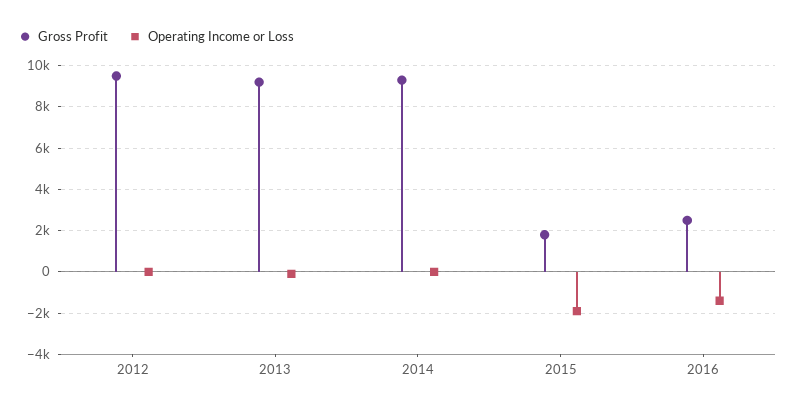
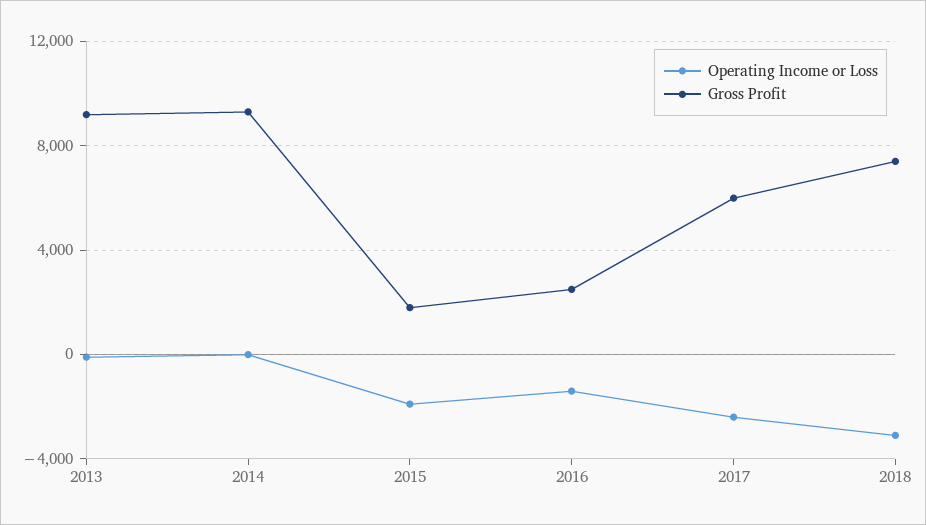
Gross Profit, 2012: 9500 -> none
Operating Income or Loss, 2012: 0 -> none
Operating Income or Loss, 2017: none -> -2500
Gross Profit, 2017: none -> 6000
Operating Income or Loss, 2018: none -> -3000
Gross Profit, 2018: none -> 7500

